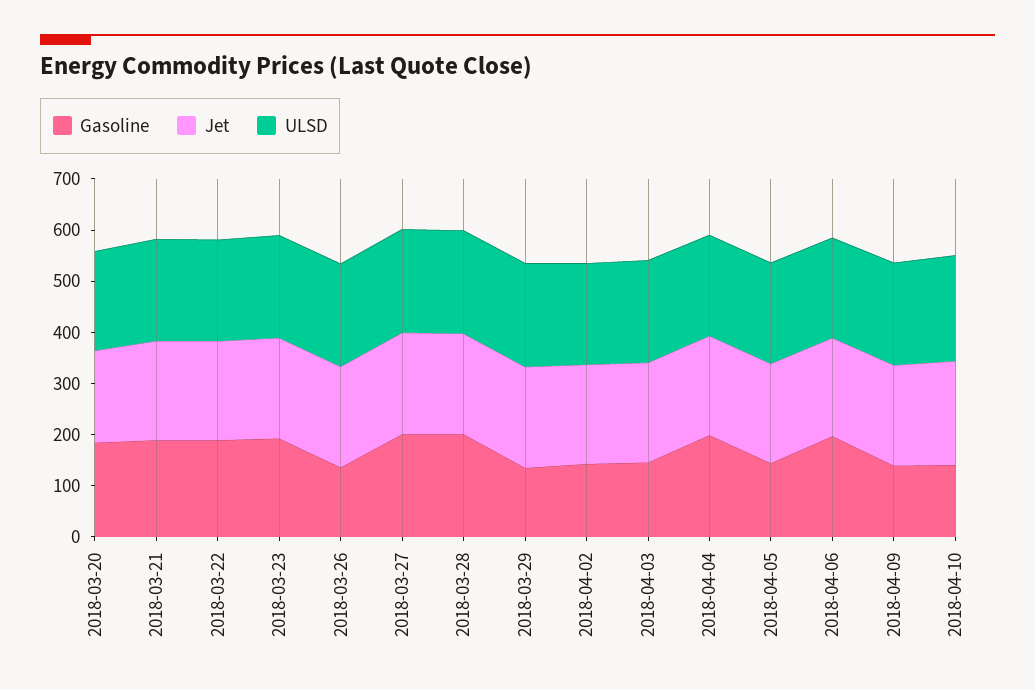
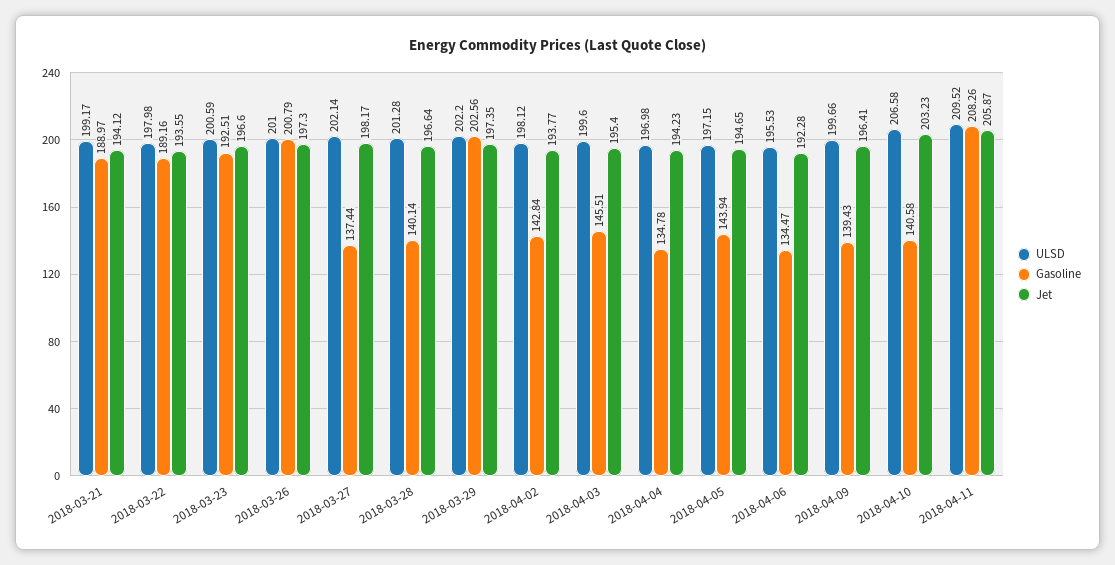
Gasoline, 2018-03-20: 180 -> none
Jet, 2018-03-20: 180 -> none
ULSD, 2018-03-20: 200 -> none
Gasoline, 2018-03-26: 140 -> 200.79
Gasoline, 2018-03-27: 200 -> 137.44
Gasoline, 2018-03-28: 200 -> 140.14
Gasoline, 2018-03-29: 140 -> 202.56
Gasoline, 2018-04-04: 200 -> 134.78
Gasoline, 2018-04-06: 200 -> 134.47
ULSD, 2018-04-11: none -> 209.52
Gasoline, 2018-04-11: none -> 208.26
Jet, 2018-04-11: none -> 205.87

